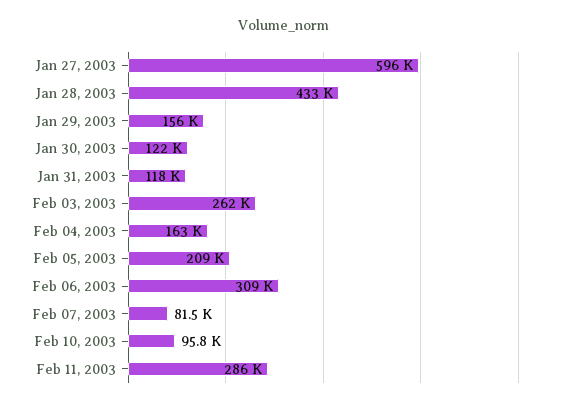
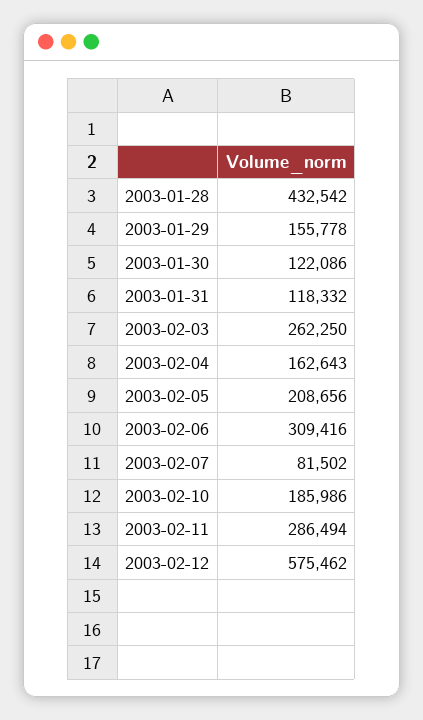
Jan 27, 2003: 596000 -> none
Feb 10, 2003: 95800 -> 185986
2003-02-12: none -> 575462

